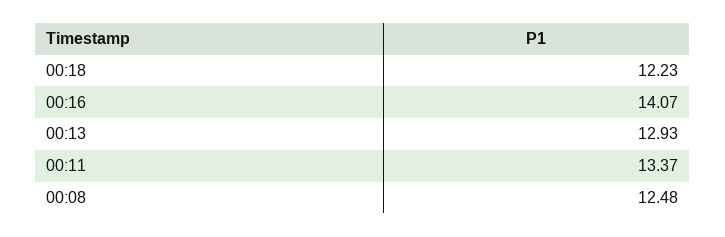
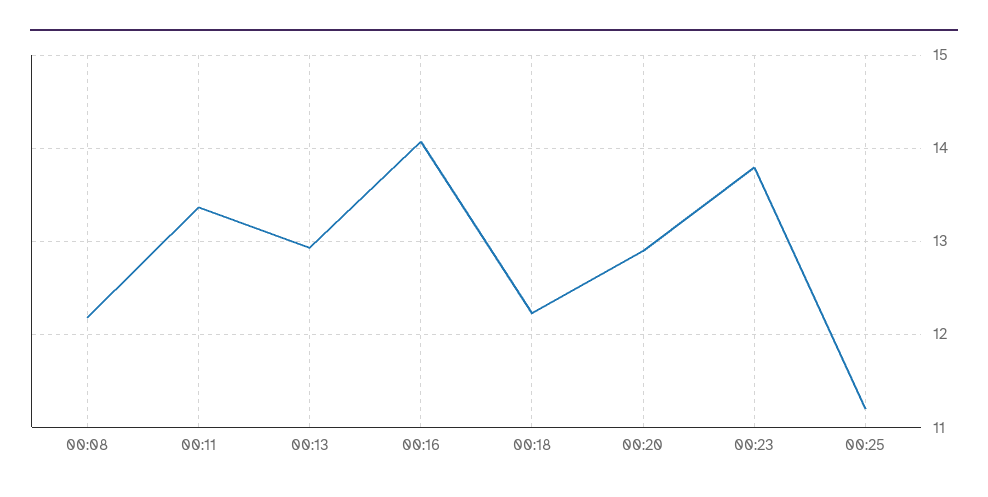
00:08: 12.48 -> 12.2
00:20: none -> 12.9
00:23: none -> 13.8
00:25: none -> 11.2

